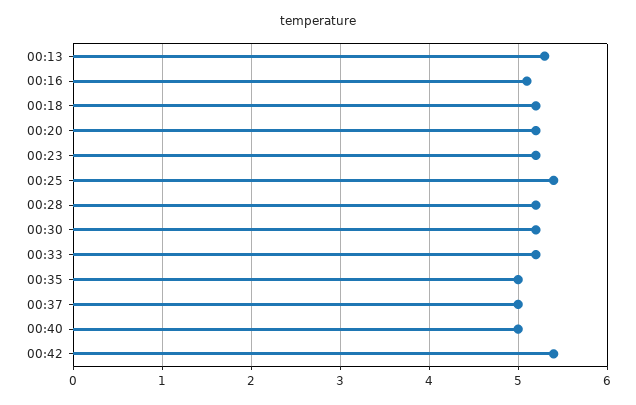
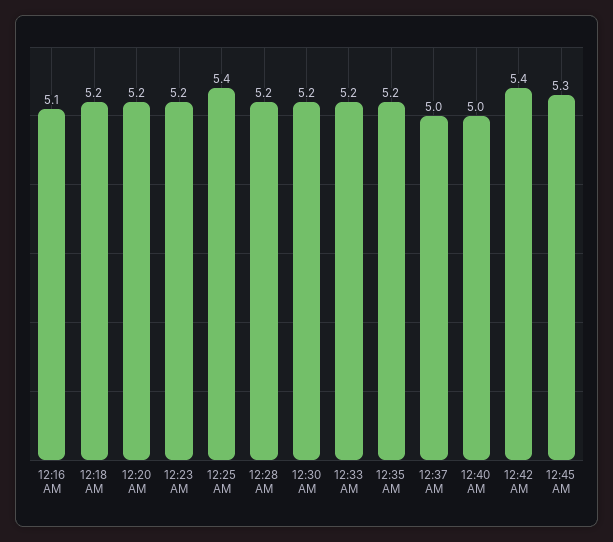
00:13: 5.3 -> none
00:35: 5 -> 5.2
12:45 AM: none -> 5.3

